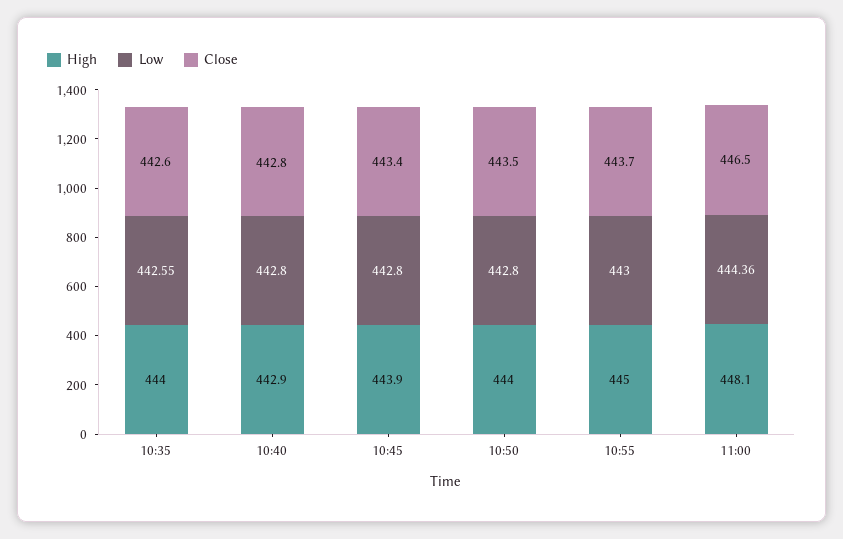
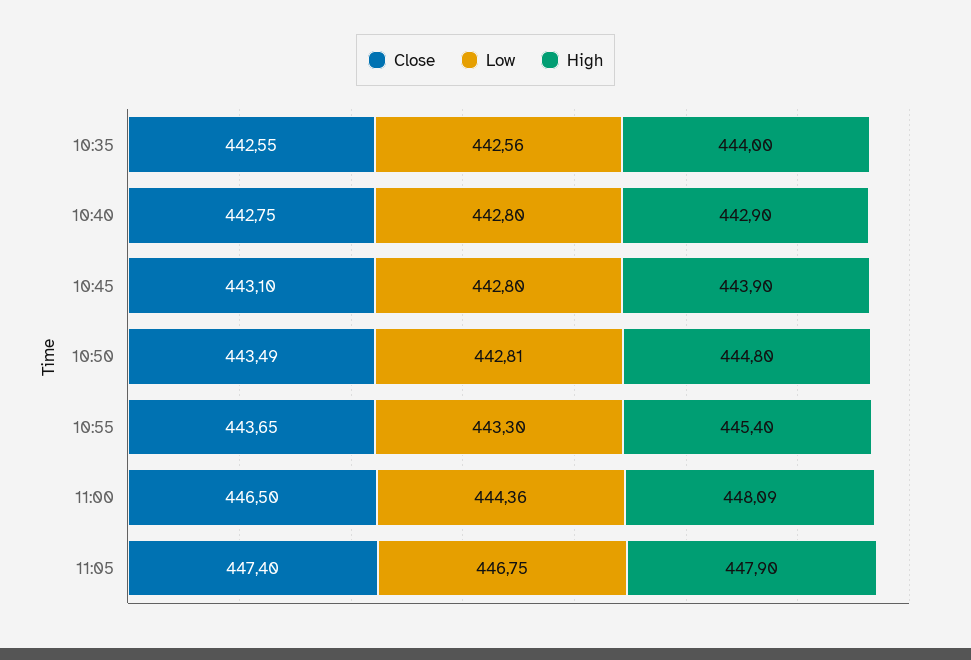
Low, 10:35: 442.55 -> 442.56
Close, 10:45: 443.4 -> 443.1
High, 10:50: 444 -> 444.8
Low, 10:50: 442.8 -> 442.81
High, 10:55: 445 -> 445.4
Low, 10:55: 443 -> 443.3
Close, 11:05: none -> 447.4
Low, 11:05: none -> 446.75
High, 11:05: none -> 447.9

